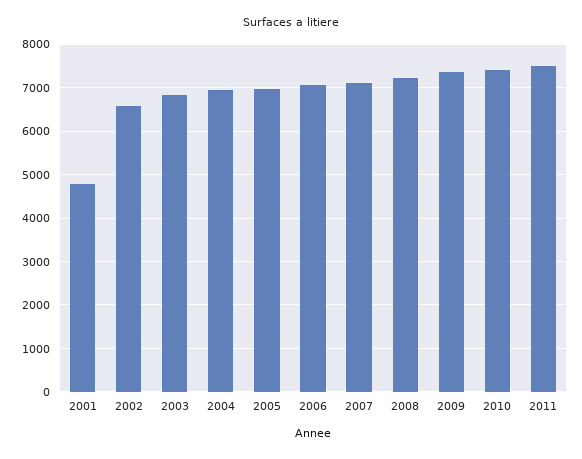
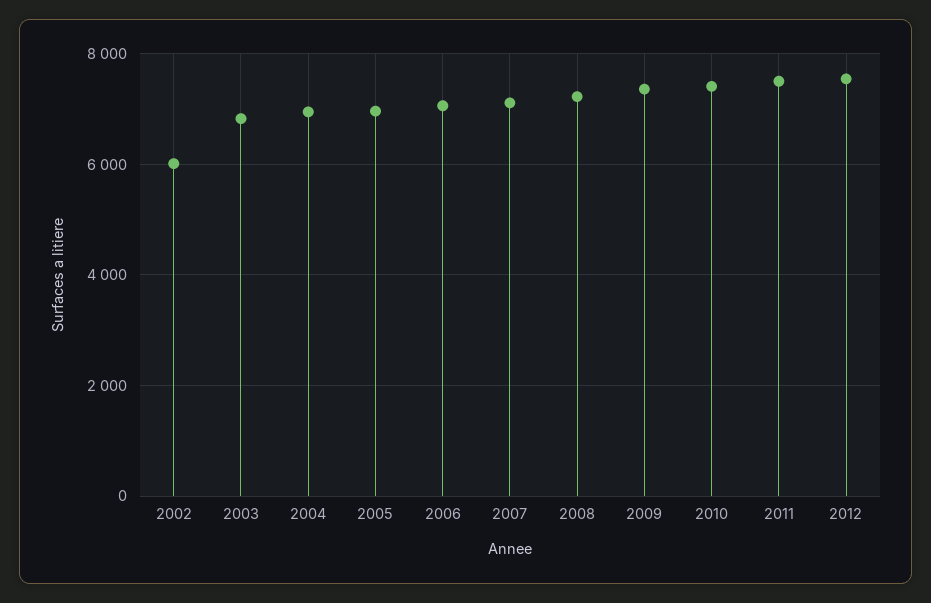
2001: 4800 -> none
2002: 6600 -> 6000
2012: none -> 7600

